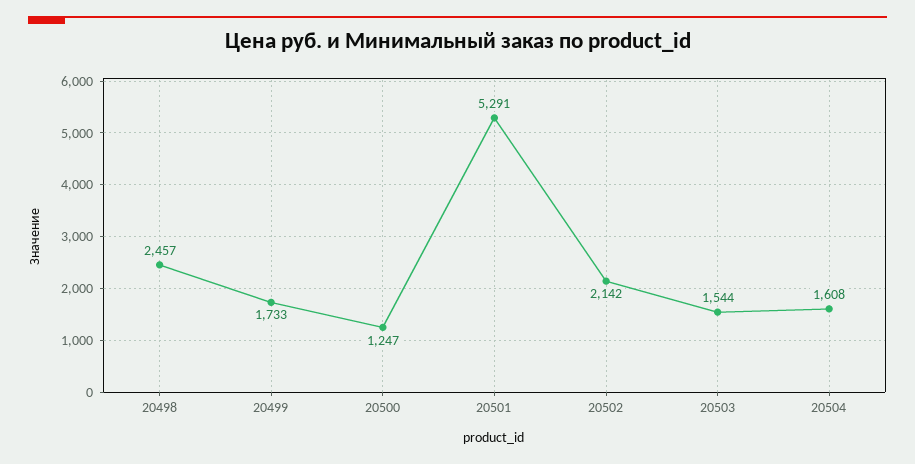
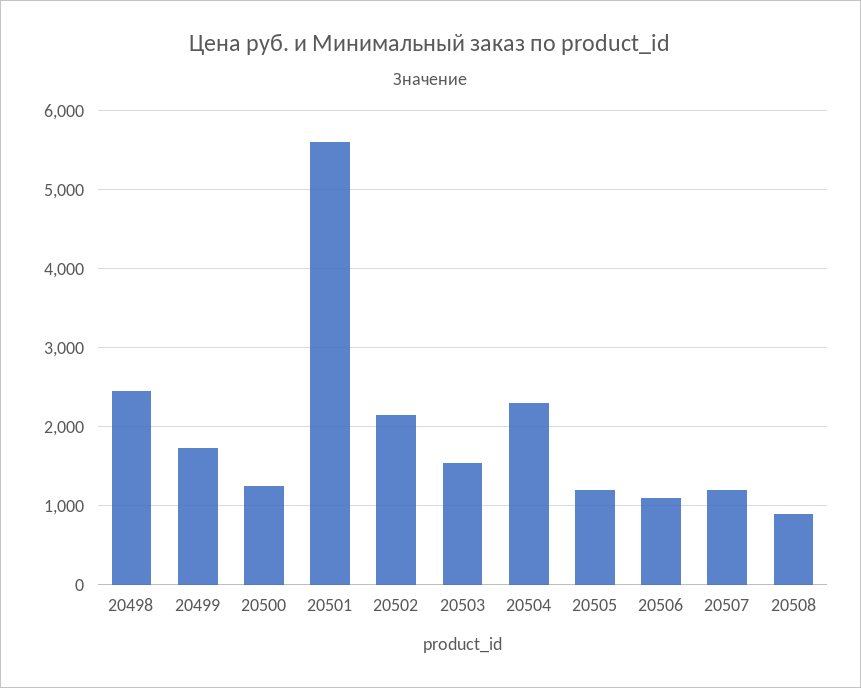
20501: 5291 -> 5600
20504: 1608 -> 2300
20505: none -> 1200
20506: none -> 1100
20507: none -> 1200
20508: none -> 900

